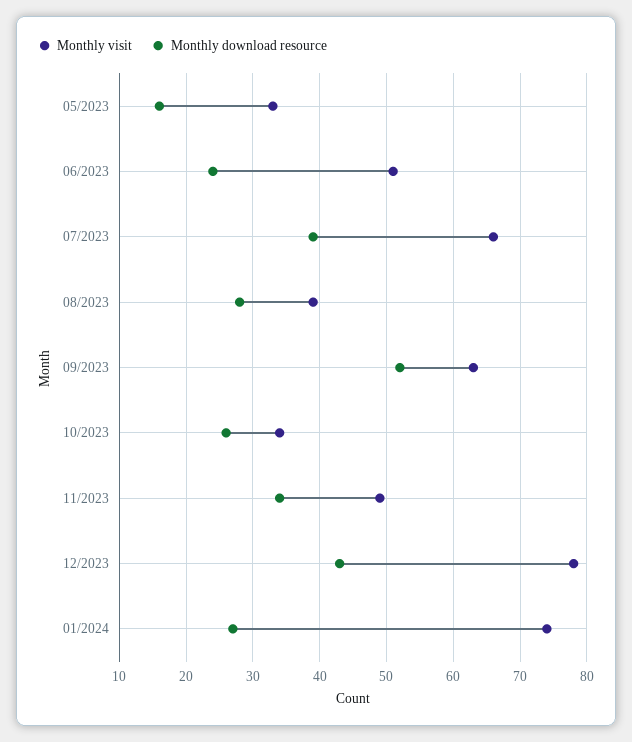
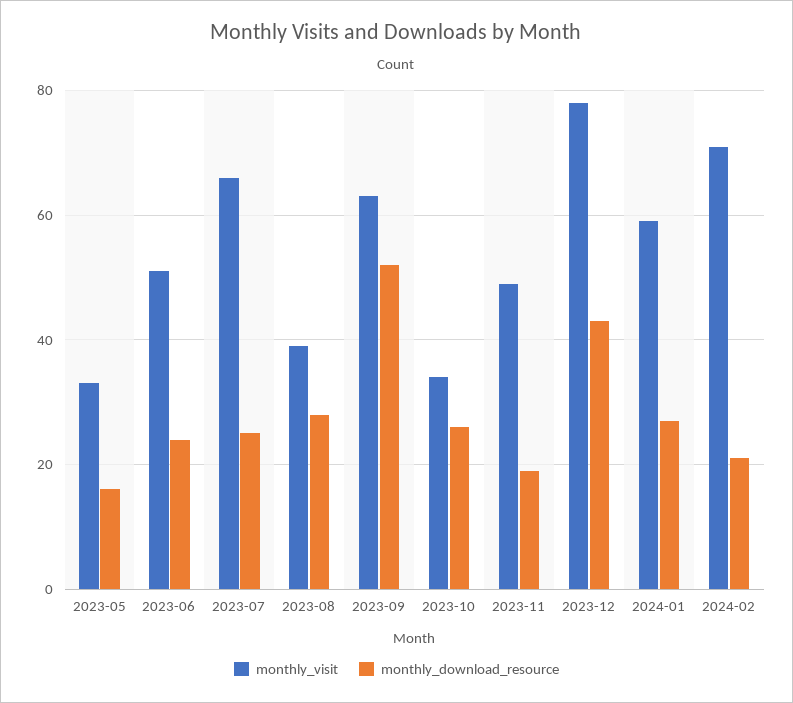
Monthly download resource, 07/2023: 39 -> 25
Monthly download resource, 11/2023: 34 -> 20
Monthly visit, 01/2024: 74 -> 60
Monthly visit, 2024-02: none -> 70
Monthly download resource, 2024-02: none -> 20

